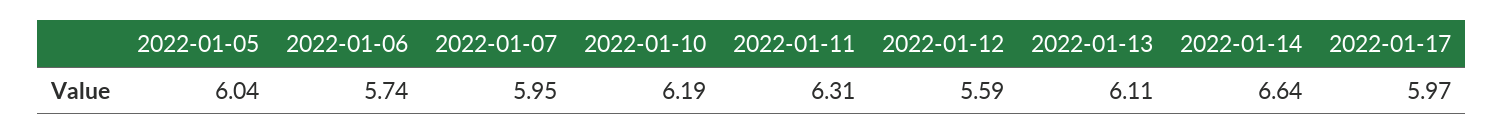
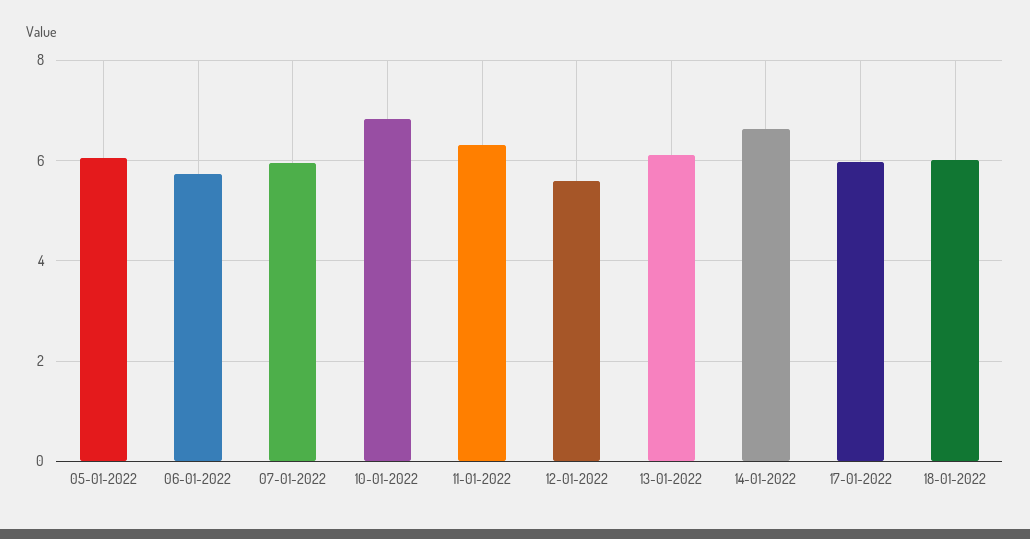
2022-01-10: 6.19 -> 6.8
18-01-2022: none -> 6

